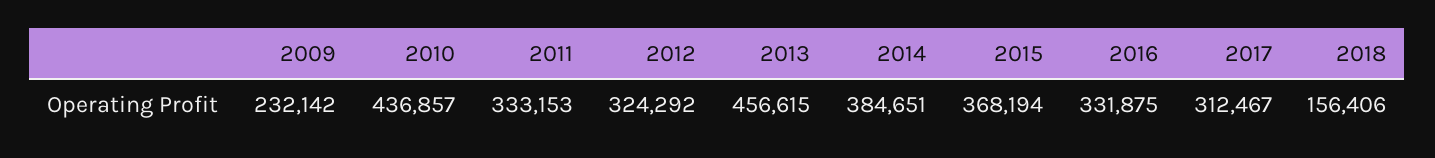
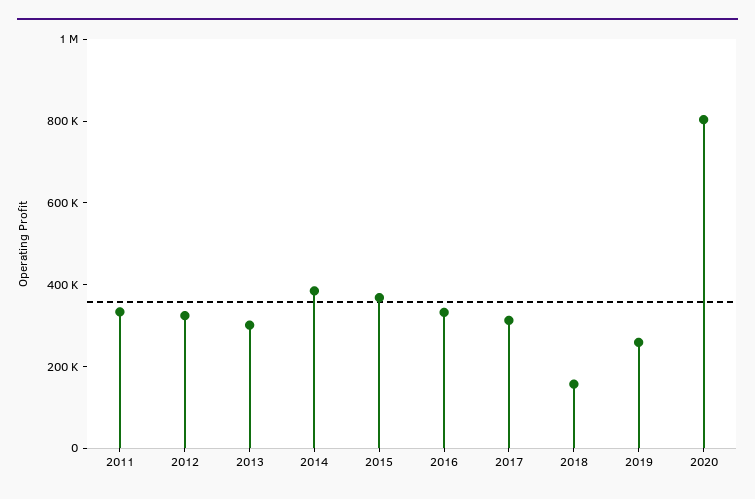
2009: 232142 -> none
2010: 436857 -> none
2013: 456615 -> 300000
2019: none -> 250000
2020: none -> 800000

